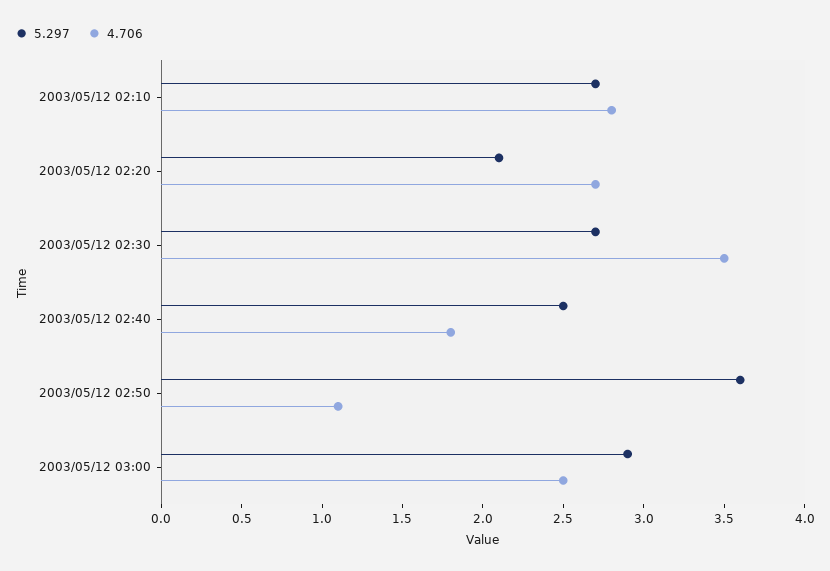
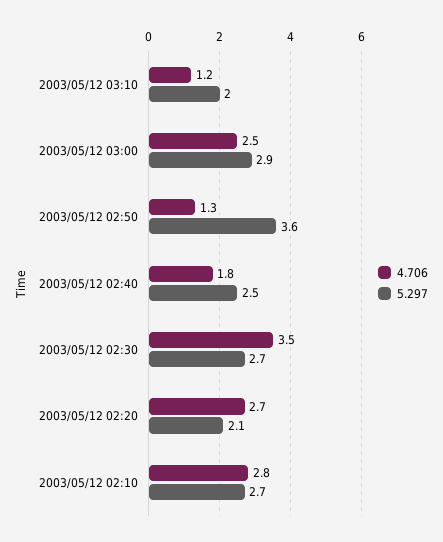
4.706, 2003/05/12 02:50: 1.1 -> 1.3
4.706, 2003/05/12 03:10: none -> 1.2
5.297, 2003/05/12 03:10: none -> 2

